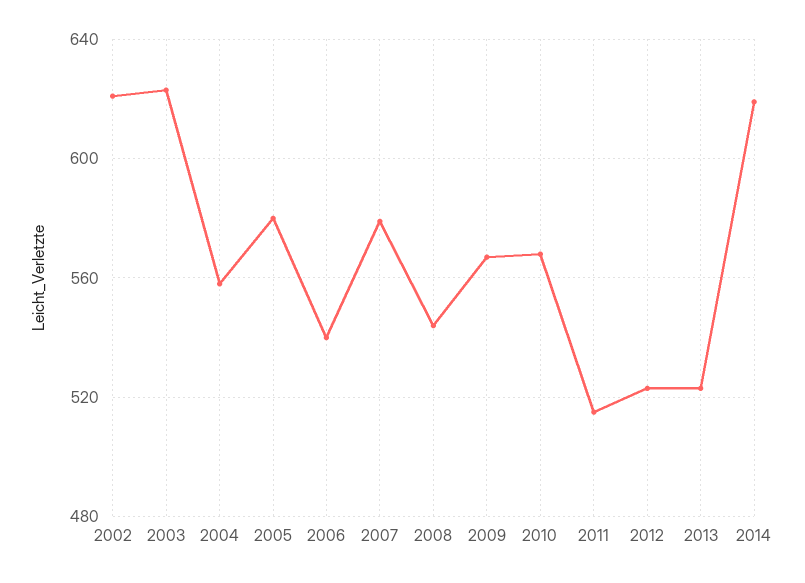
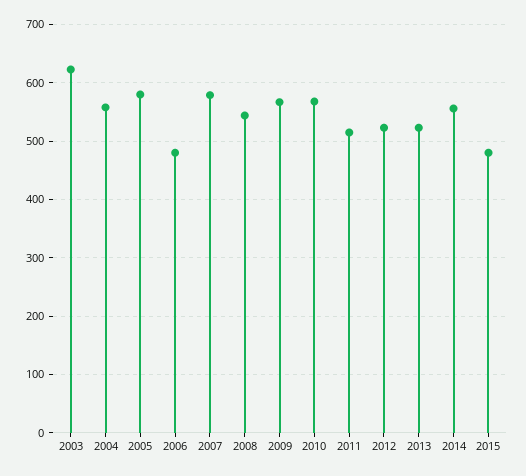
2002: 620 -> none
2006: 540 -> 480
2014: 620 -> 560
2015: none -> 480

